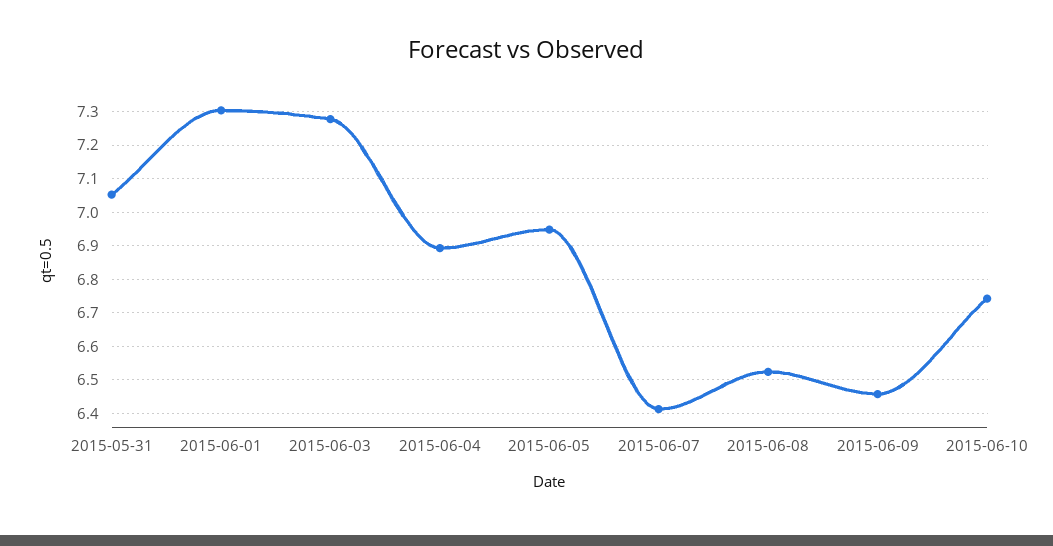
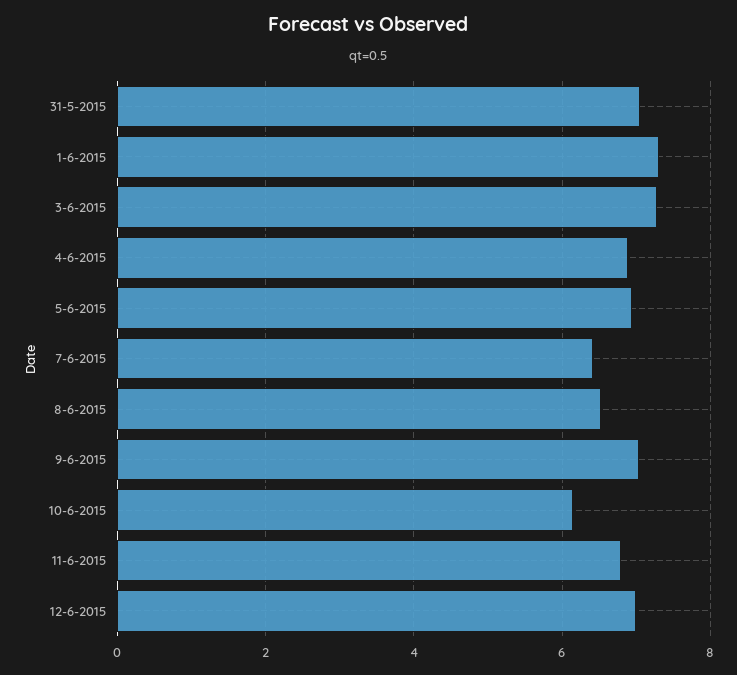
2015-06-09: 6.46 -> 7
2015-06-10: 6.74 -> 6.2
11-6-2015: none -> 6.8
12-6-2015: none -> 7

